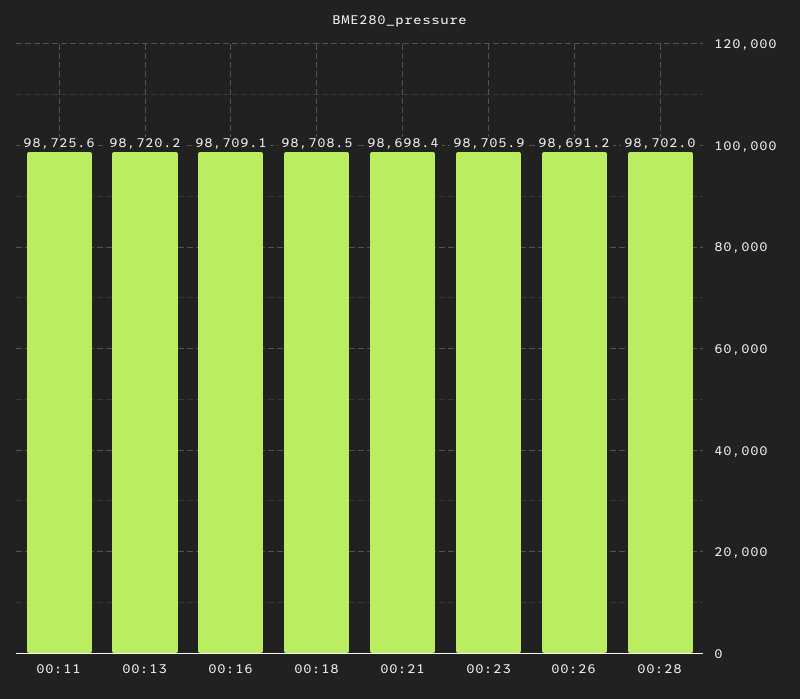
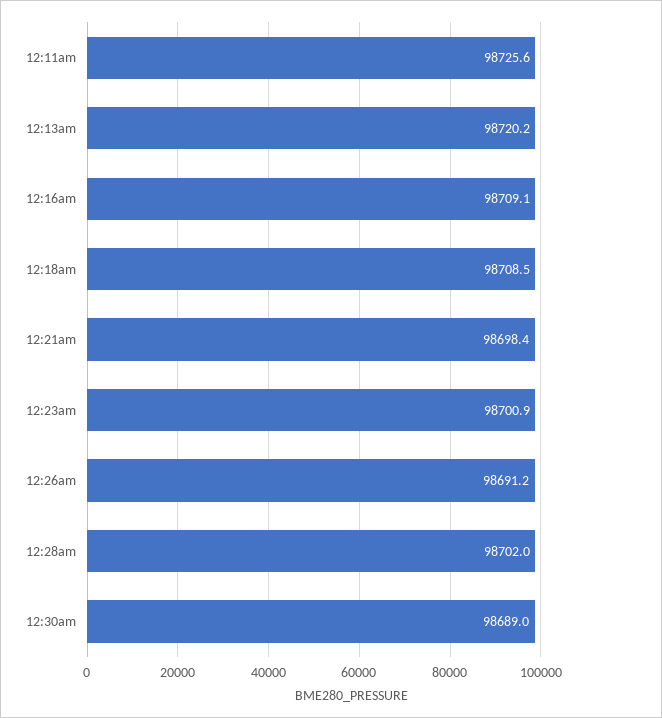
00:23: 98705.9 -> 98700.9
12:30am: none -> 98689

